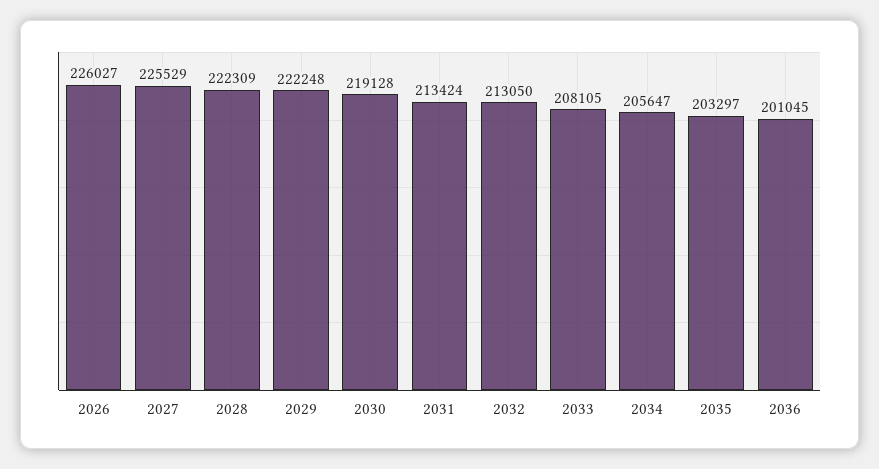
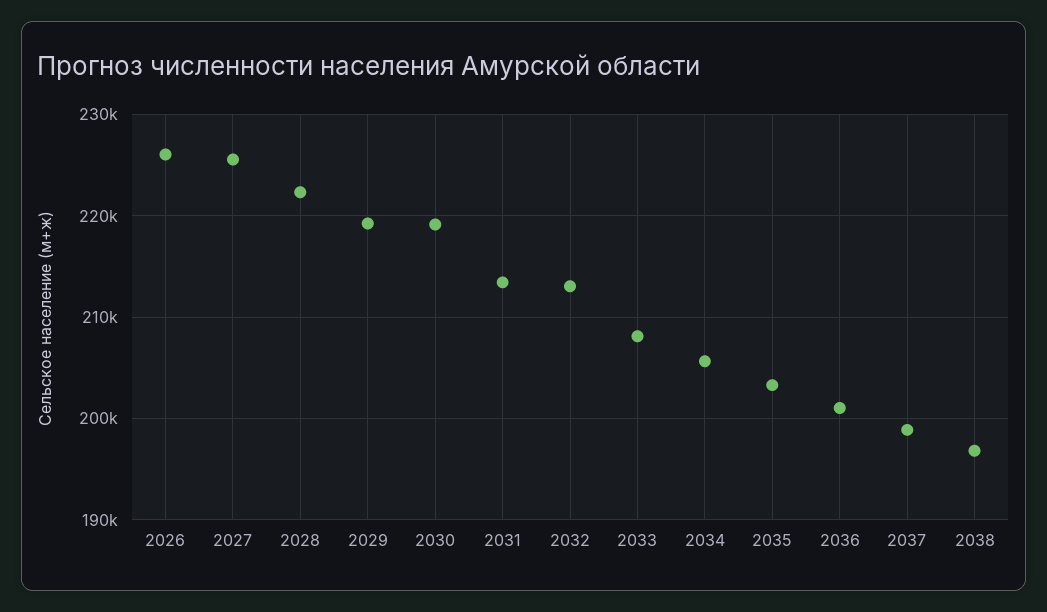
2029: 222248 -> 219000
2037: none -> 199000
2038: none -> 197000

